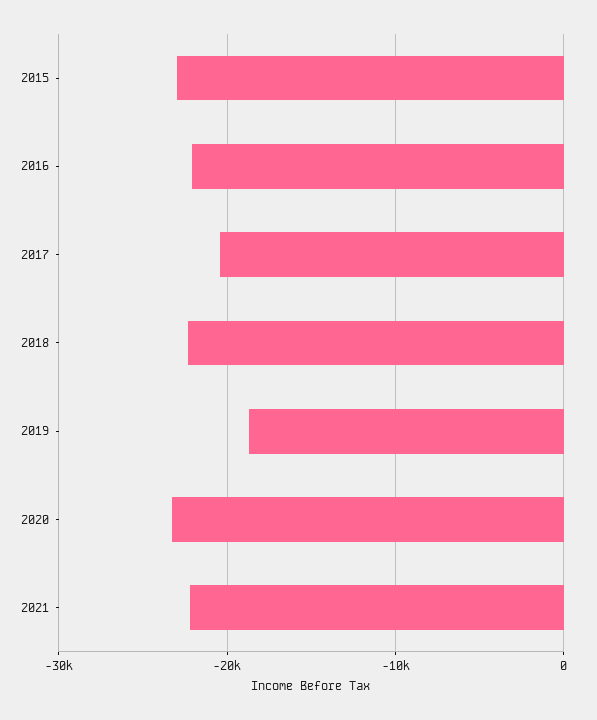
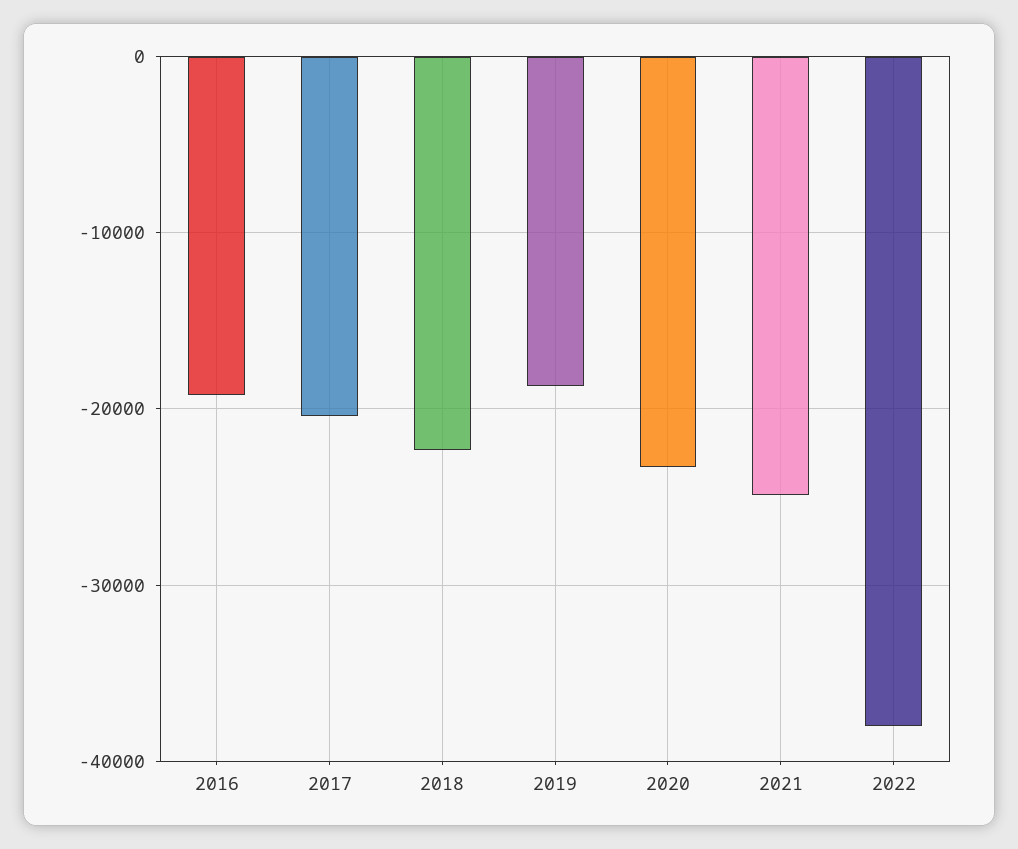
2015: -23000 -> none
2016: -22000 -> -19000
2021: -22000 -> -25000
2022: none -> -38000

